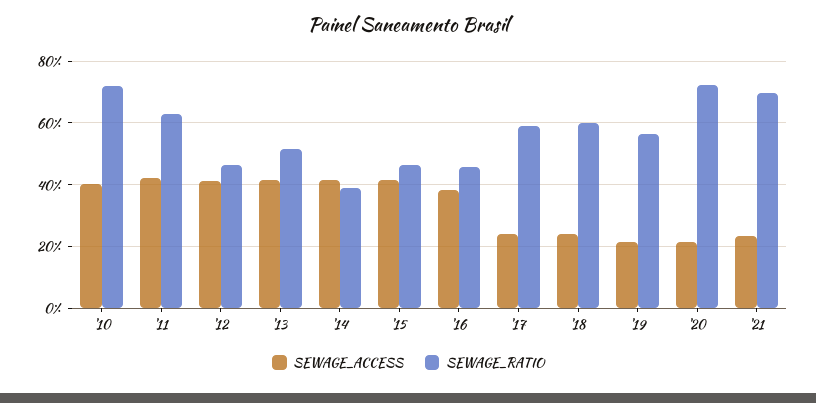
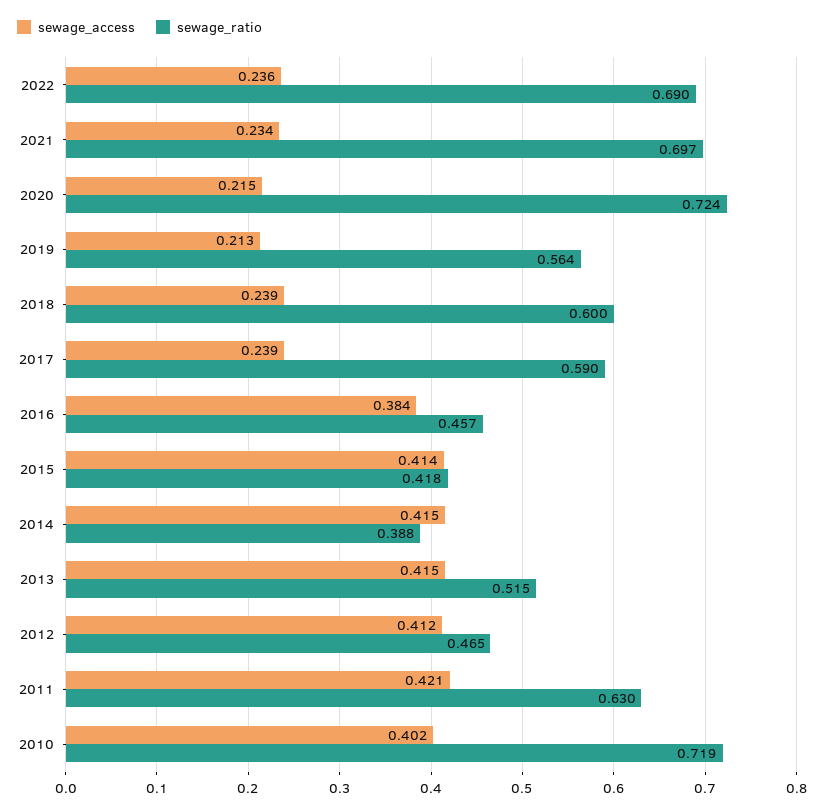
SEWAGE_RATIO, '15: 0.46 -> 0.418
SEWAGE_ACCESS, 2022: none -> 0.236
SEWAGE_RATIO, 2022: none -> 0.69

